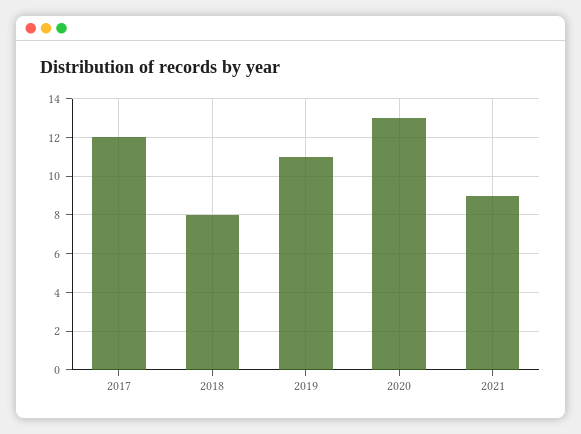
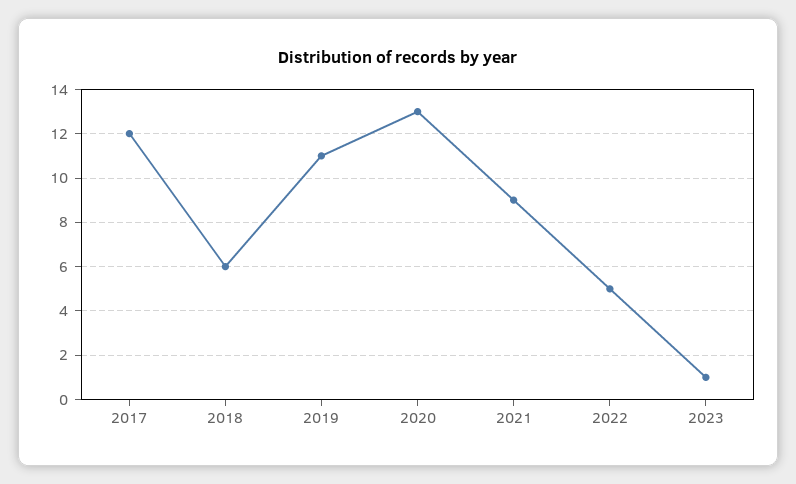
2018: 8 -> 6
2022: none -> 5
2023: none -> 1

